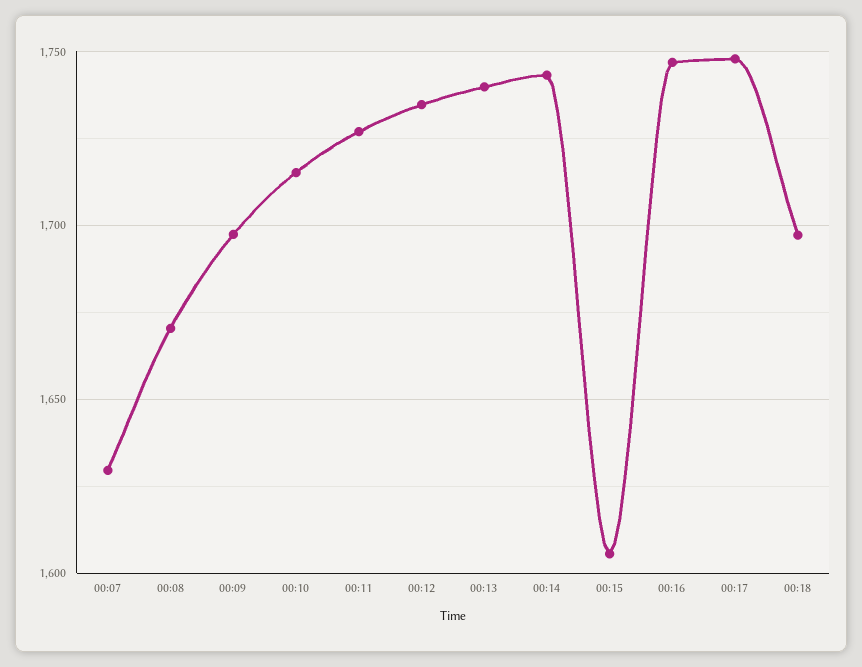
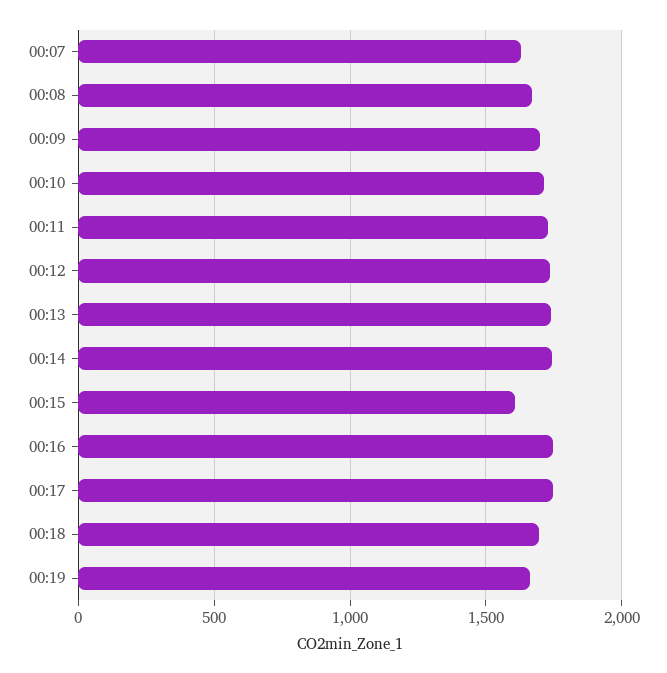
00:19: none -> 1650

